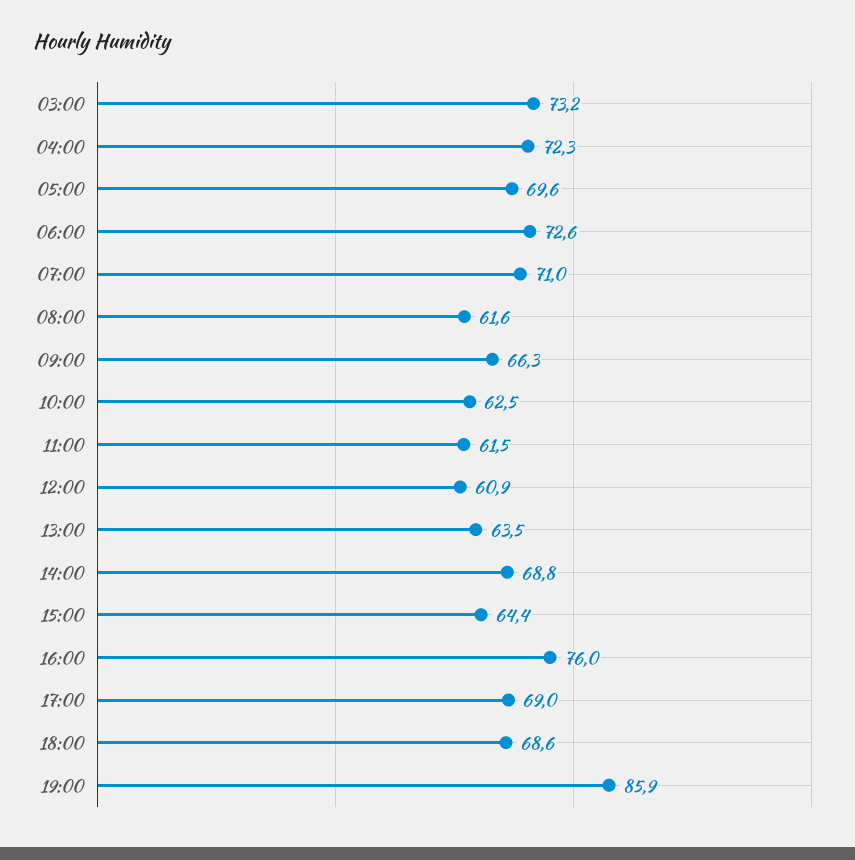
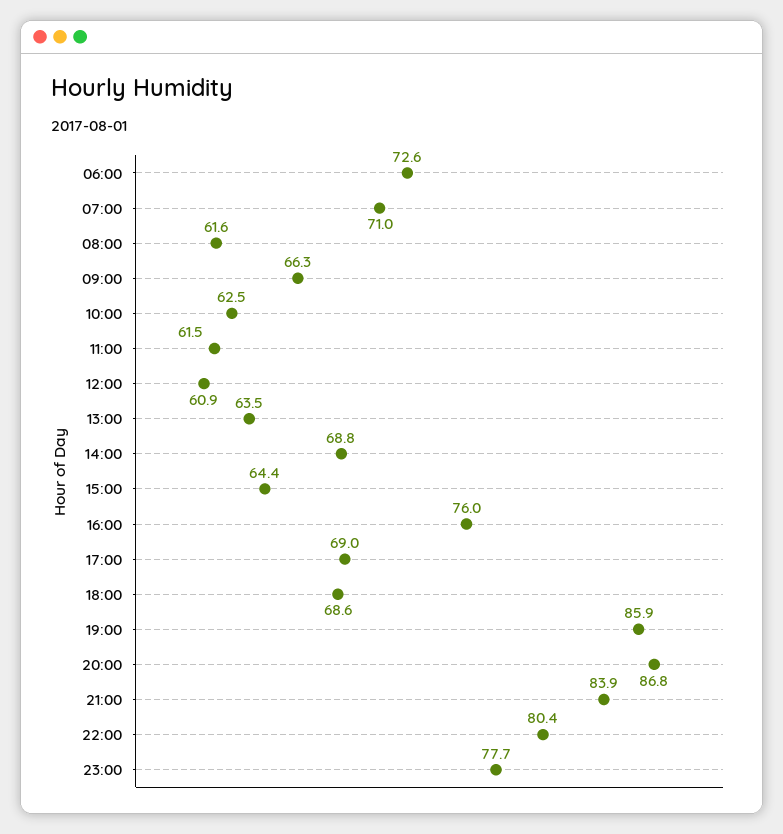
03:00: 73.2 -> none
04:00: 72.3 -> none
05:00: 69.6 -> none
20:00: none -> 86.8
21:00: none -> 83.9
22:00: none -> 80.4
23:00: none -> 77.7

